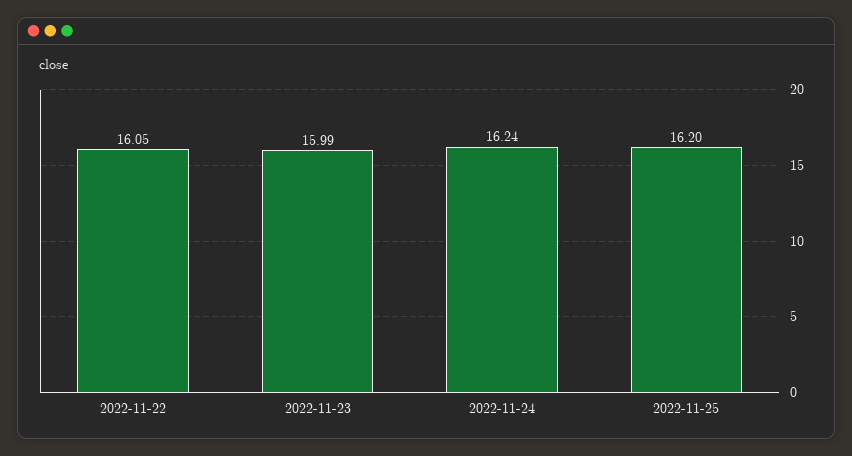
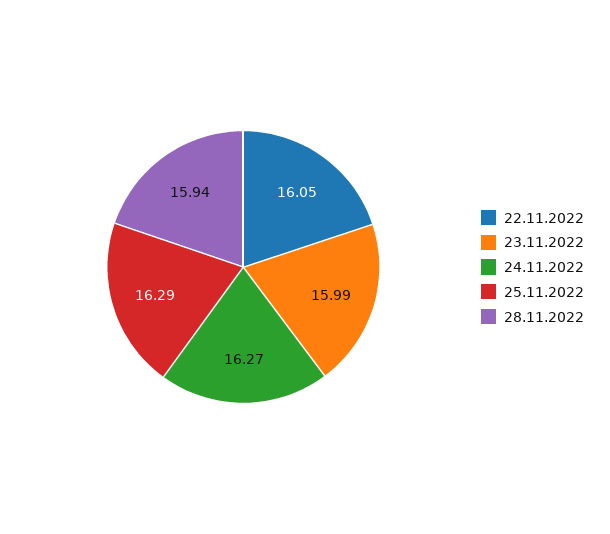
2022-11-24: 16.24 -> 16.27
2022-11-25: 16.2 -> 16.29
28.11.2022: none -> 15.94

